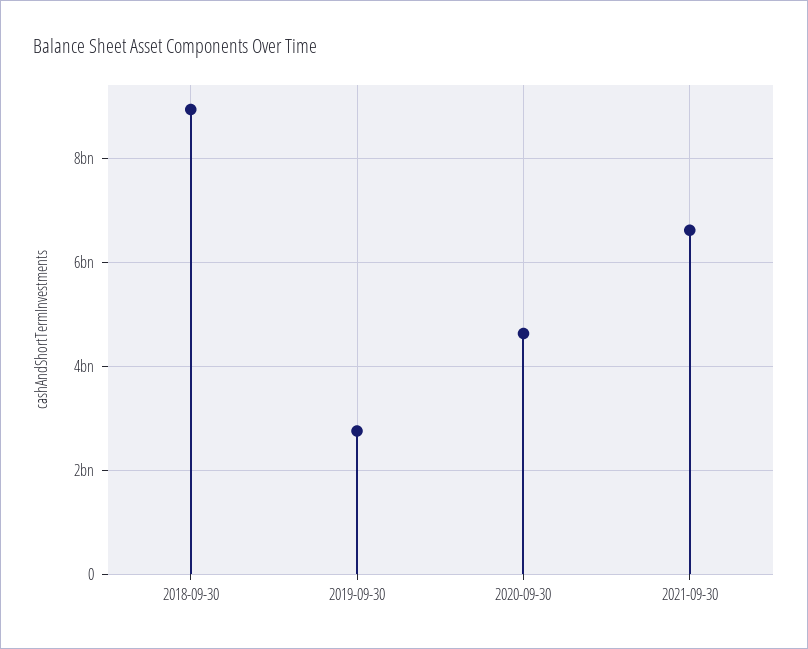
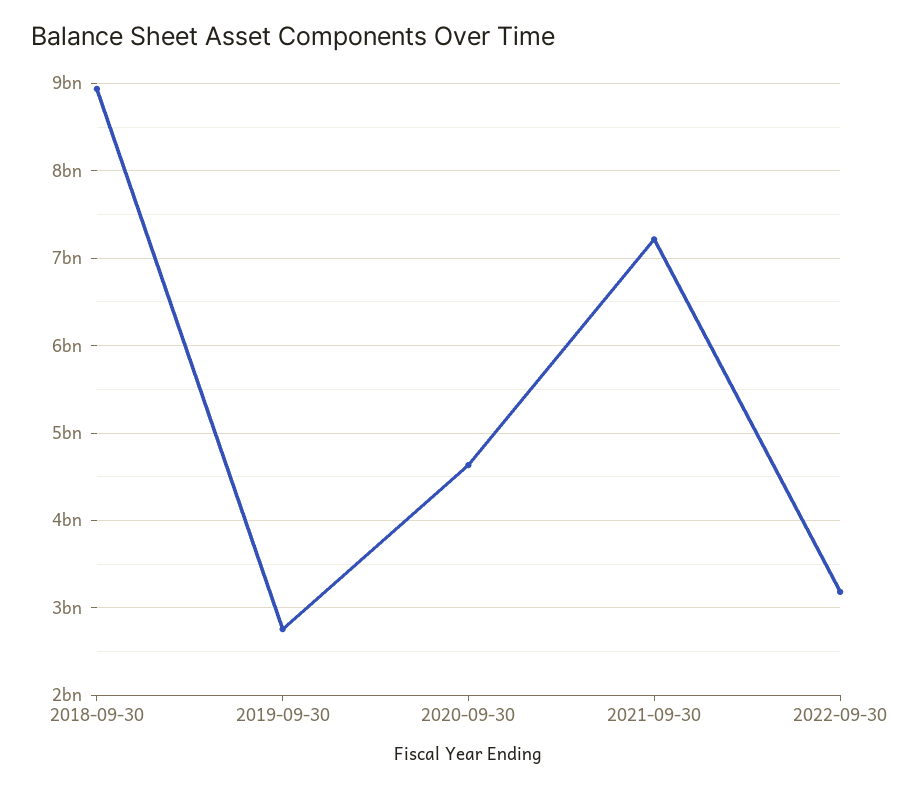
2021-09-30: 6600000000 -> 7200000000
2022-09-30: none -> 3200000000

